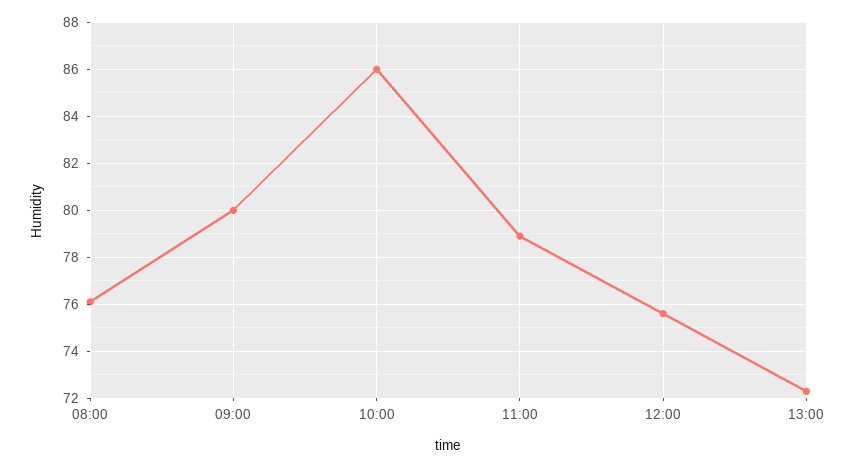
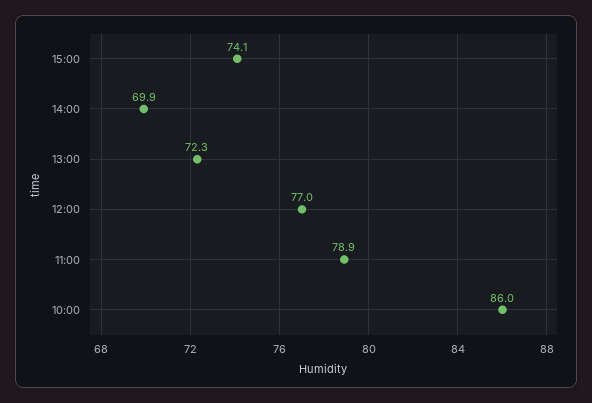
08:00: 76 -> none
09:00: 80 -> none
12:00: 75.5 -> 77
15:00: none -> 74.1
14:00: none -> 69.9

